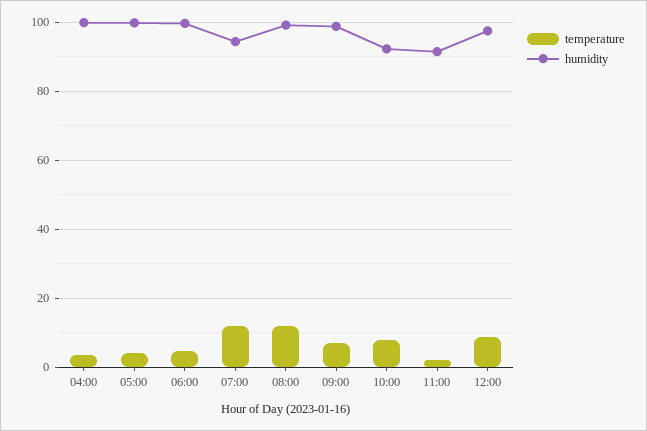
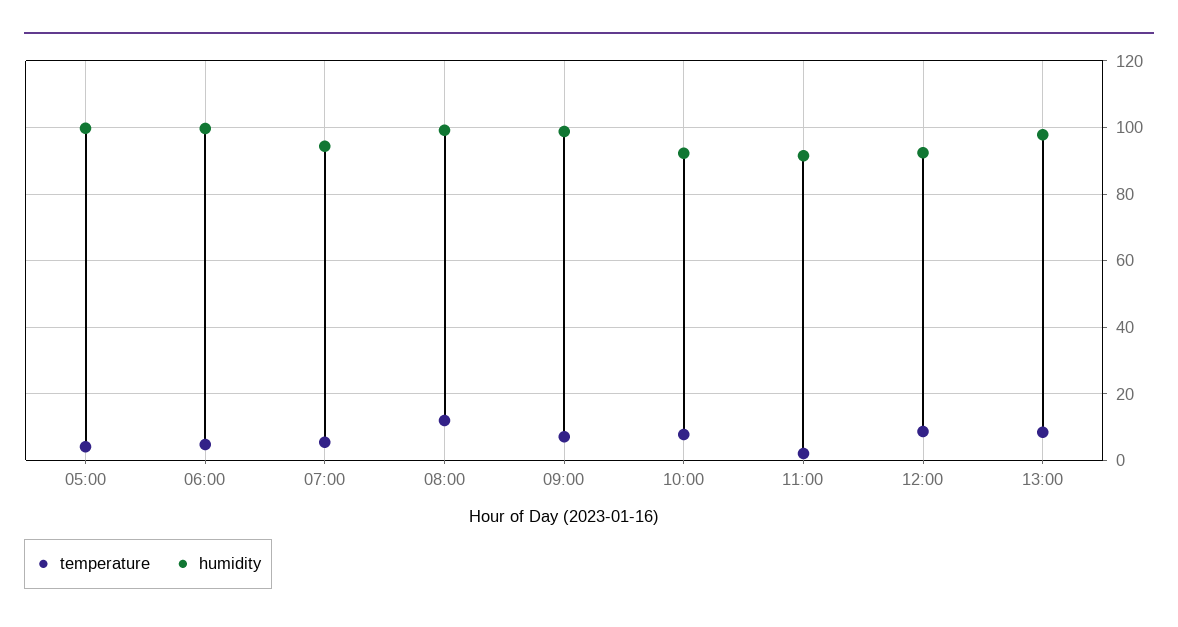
temperature, 04:00: 4 -> none
humidity, 04:00: 100 -> none
temperature, 07:00: 12 -> 6
humidity, 12:00: 98 -> 92
temperature, 13:00: none -> 8
humidity, 13:00: none -> 98

